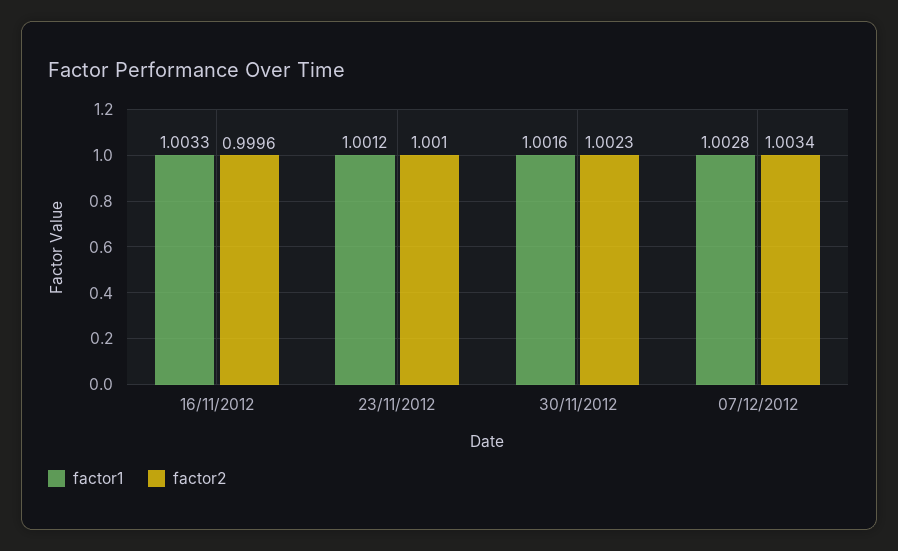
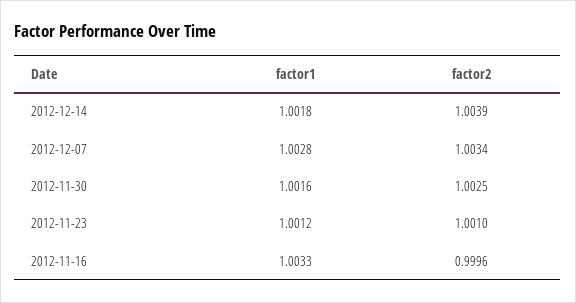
factor2, 30/11/2012: 1.0023 -> 1.0025
factor1, 2012-12-14: none -> 1.0018
factor2, 2012-12-14: none -> 1.0039

